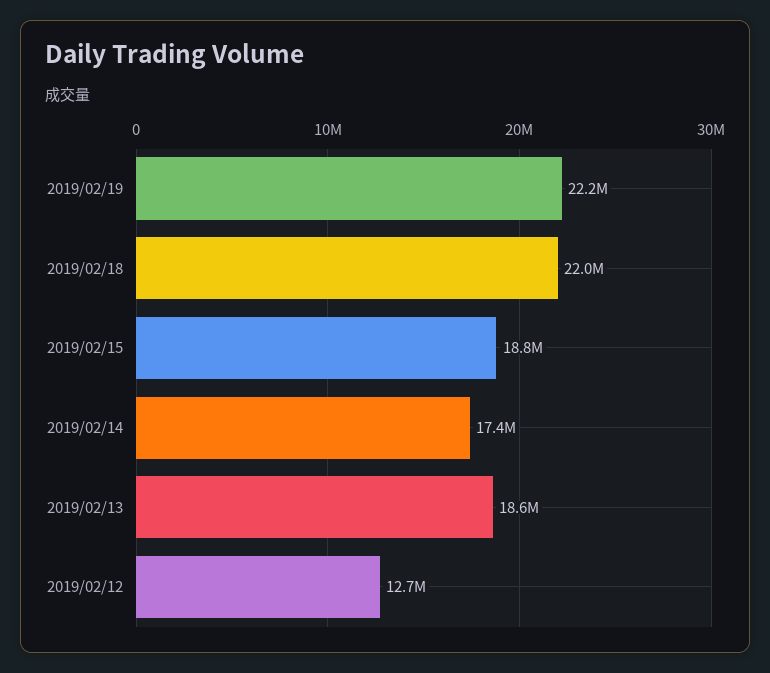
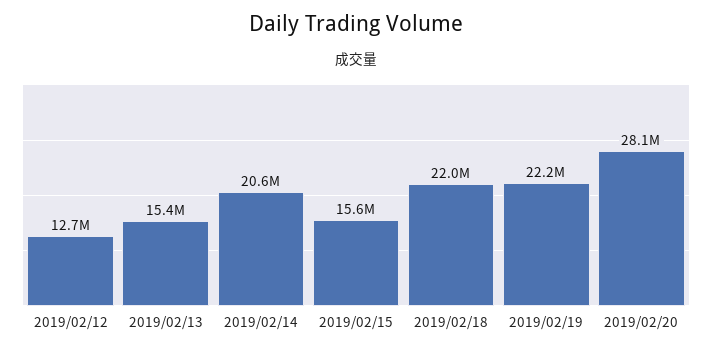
2019/02/15: 18800000 -> 15600000
2019/02/14: 17400000 -> 20600000
2019/02/13: 18600000 -> 15400000
2019/02/20: none -> 28100000

